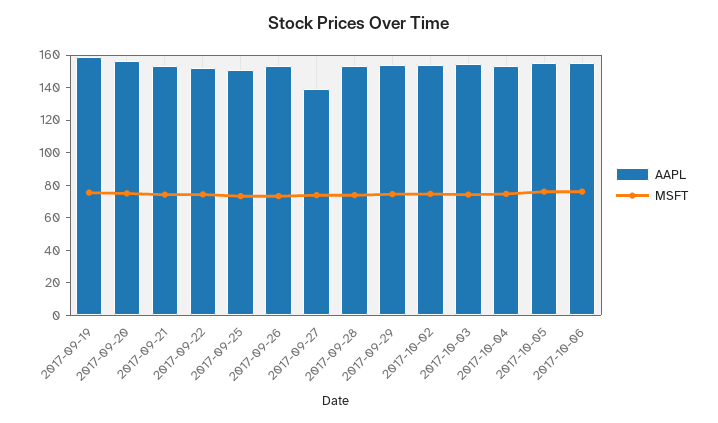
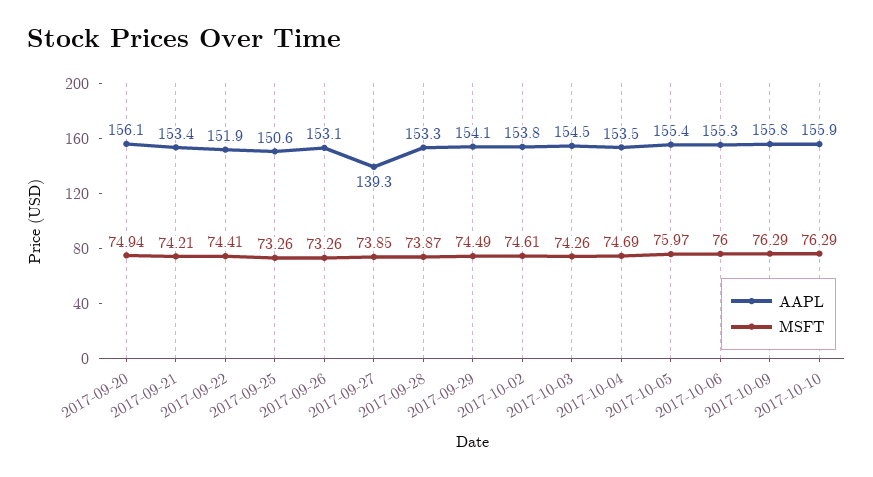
AAPL, 2017-09-19: 160 -> none
MSFT, 2017-09-19: 75 -> none
AAPL, 2017-10-09: none -> 155.8
MSFT, 2017-10-09: none -> 76.29
AAPL, 2017-10-10: none -> 155.9
MSFT, 2017-10-10: none -> 76.29

